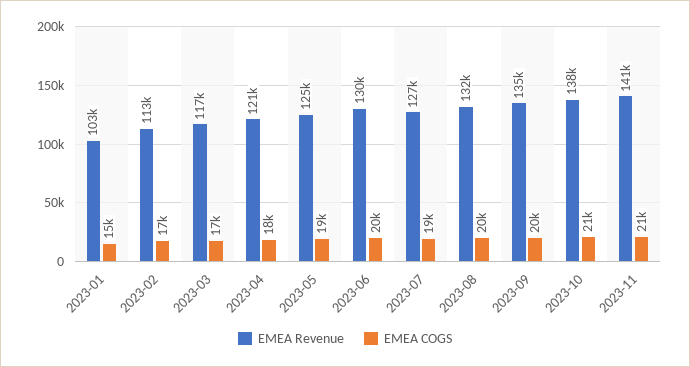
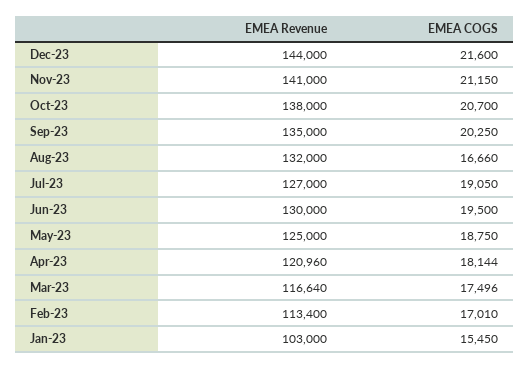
EMEA COGS, 2023-08: 20000 -> 16660
EMEA Revenue, Dec-23: none -> 144000
EMEA COGS, Dec-23: none -> 21600

